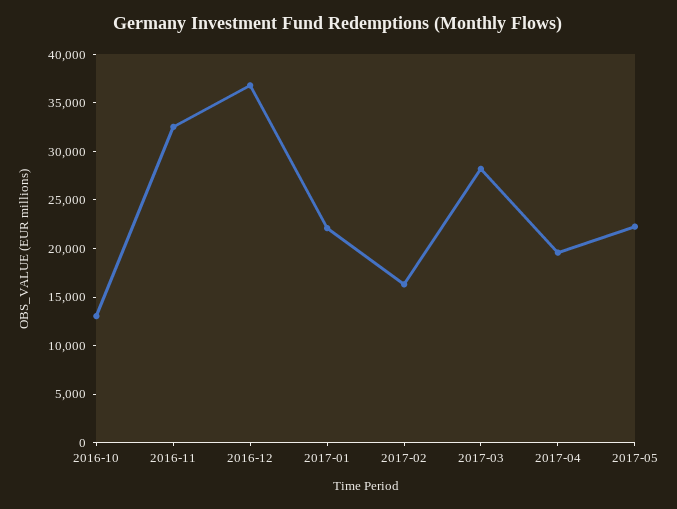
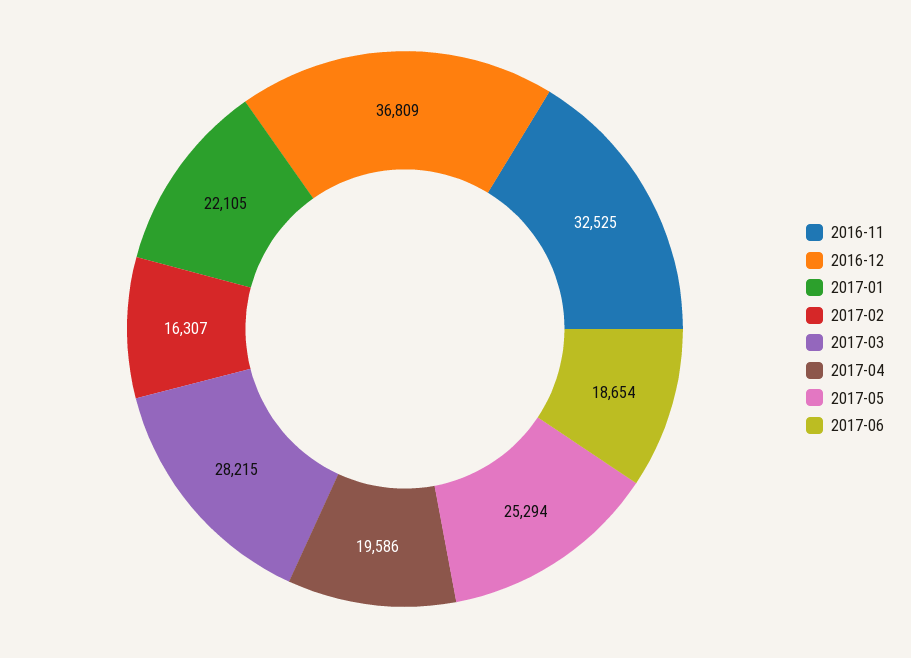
2016-10: 13000 -> none
2017-05: 22000 -> 25294
2017-06: none -> 18654

